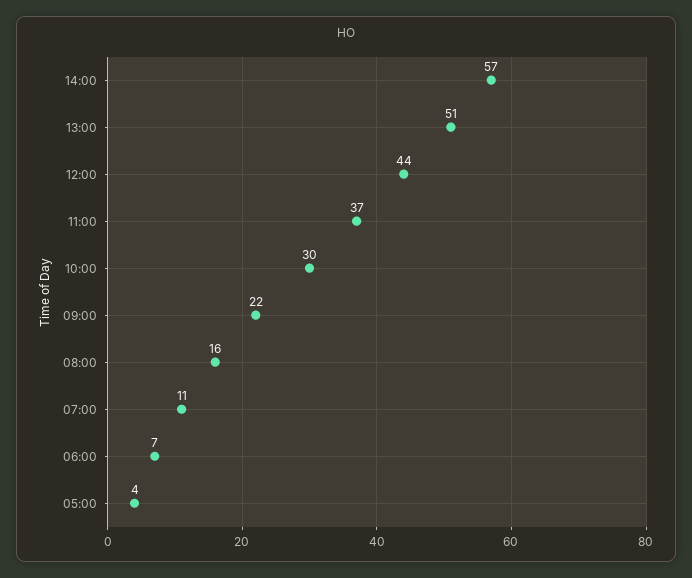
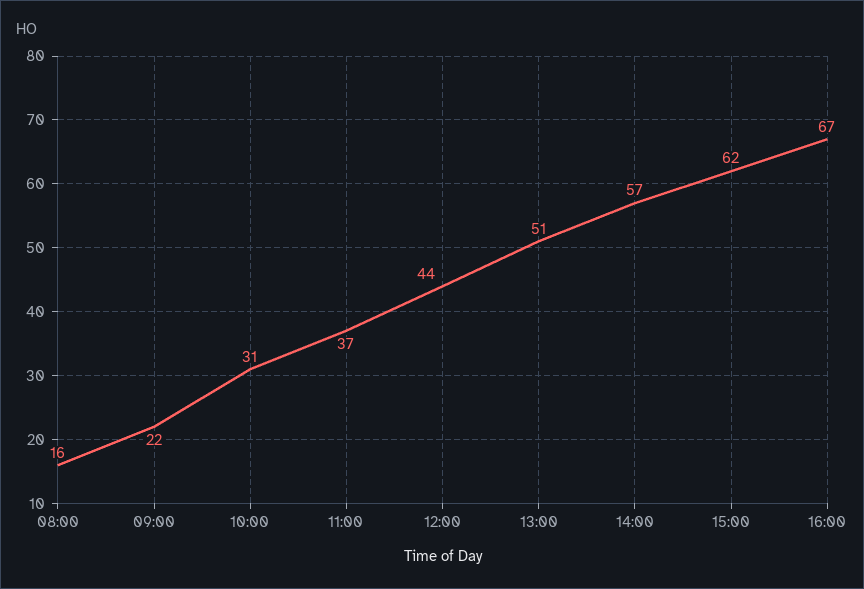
10:00: 30 -> 31
07:00: 11 -> none
06:00: 7 -> none
05:00: 4 -> none
15:00: none -> 62
16:00: none -> 67

